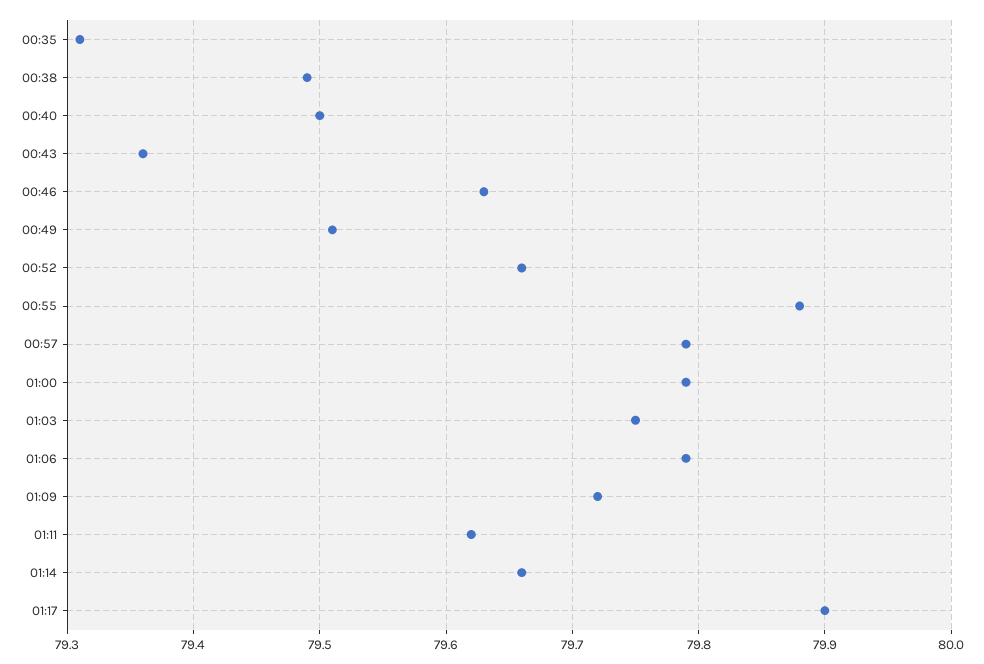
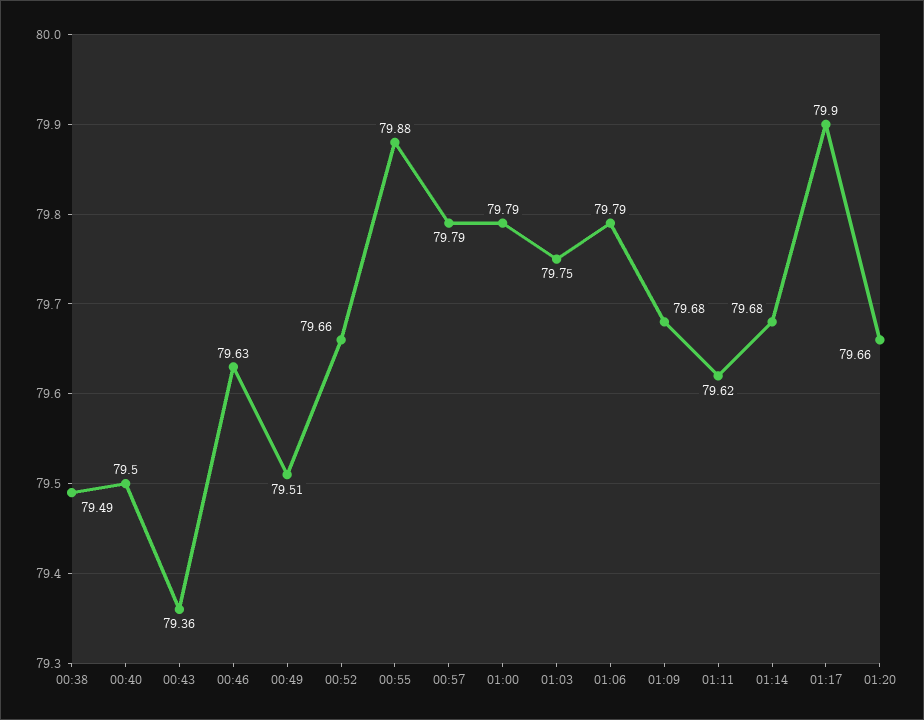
00:35: 79.31 -> none
01:09: 79.72 -> 79.68
01:14: 79.66 -> 79.68
01:20: none -> 79.66

